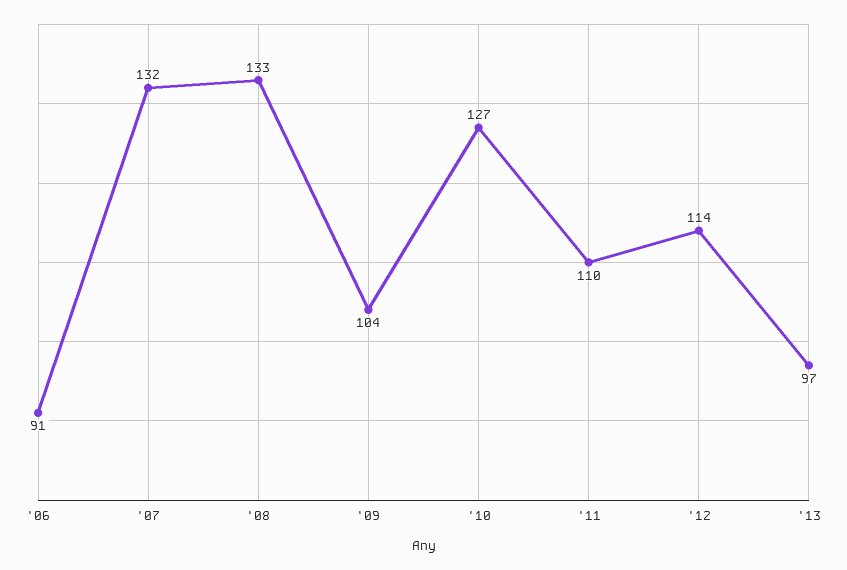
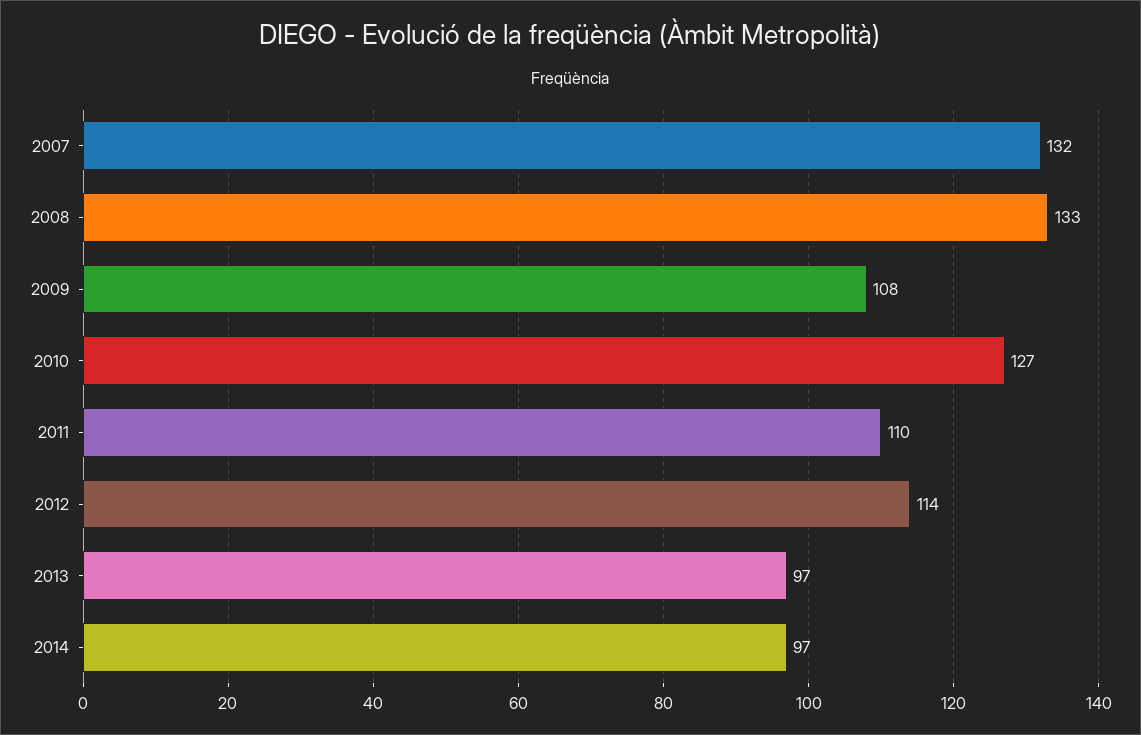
'06: 91 -> none
'09: 104 -> 108
2014: none -> 97

